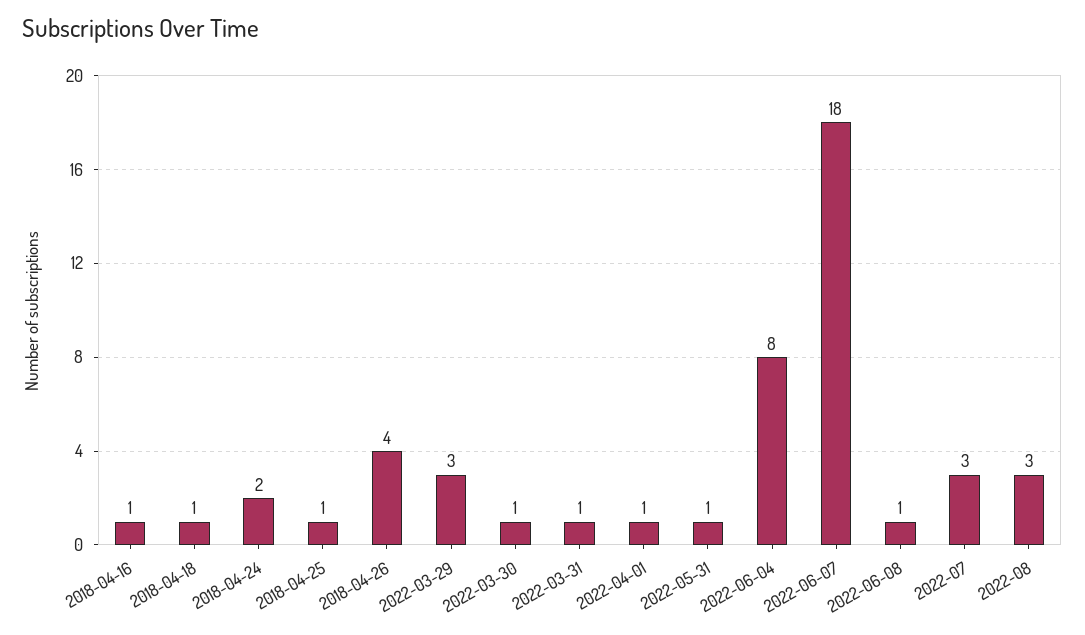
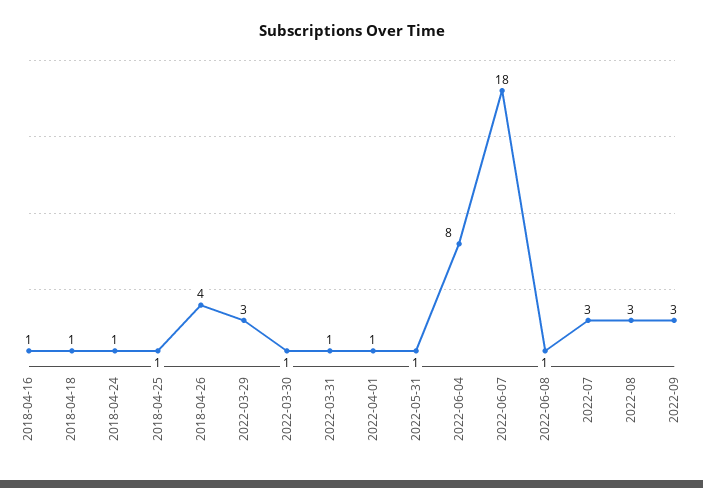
2018-04-24: 2 -> 1
2022-09: none -> 3

